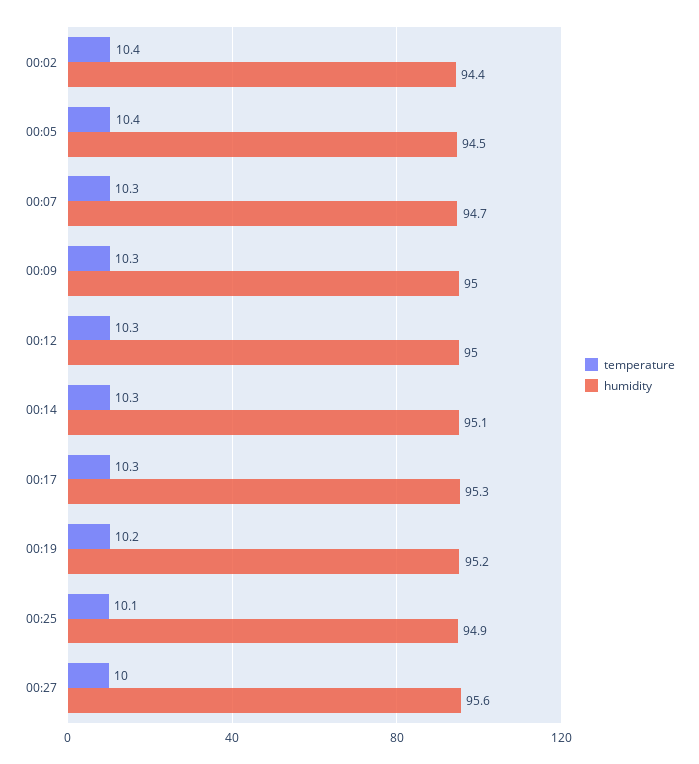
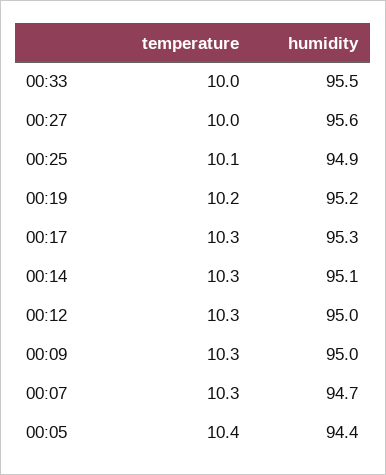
temperature, 00:02: 10.4 -> none
humidity, 00:02: 94.4 -> none
humidity, 00:05: 94.5 -> 94.4
temperature, 00:33: none -> 10
humidity, 00:33: none -> 95.5

